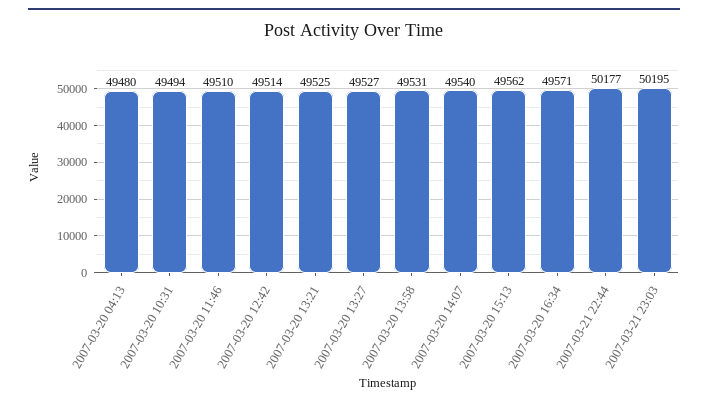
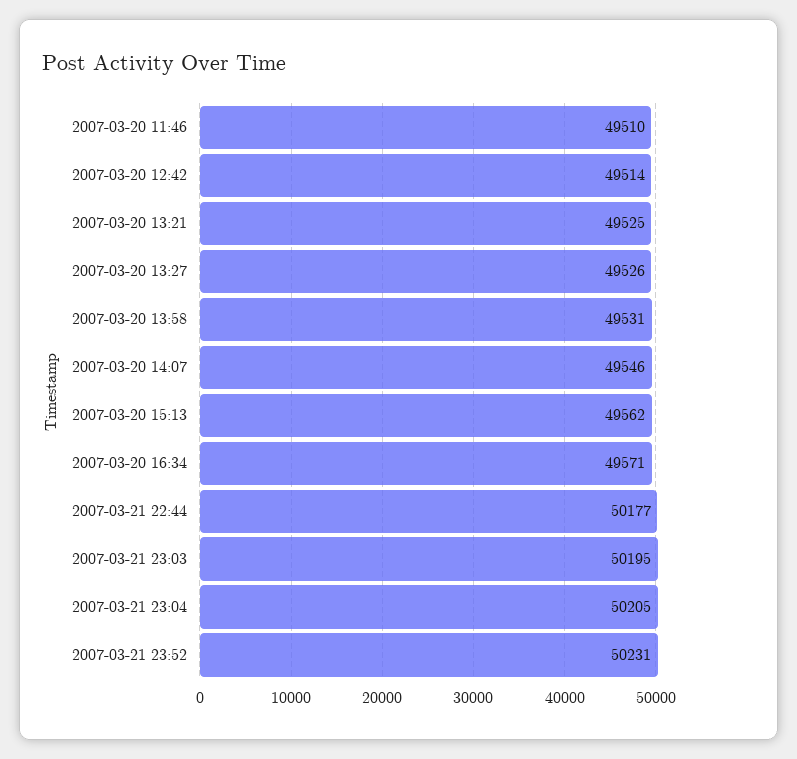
2007-03-20 04:13: 49480 -> none
2007-03-20 10:31: 49494 -> none
2007-03-20 13:27: 49527 -> 49526
2007-03-20 14:07: 49540 -> 49546
2007-03-21 23:04: none -> 50205
2007-03-21 23:52: none -> 50231

